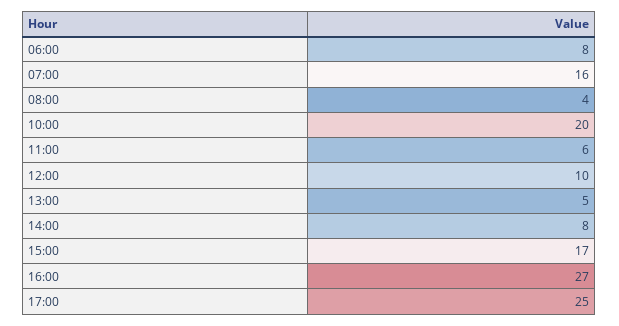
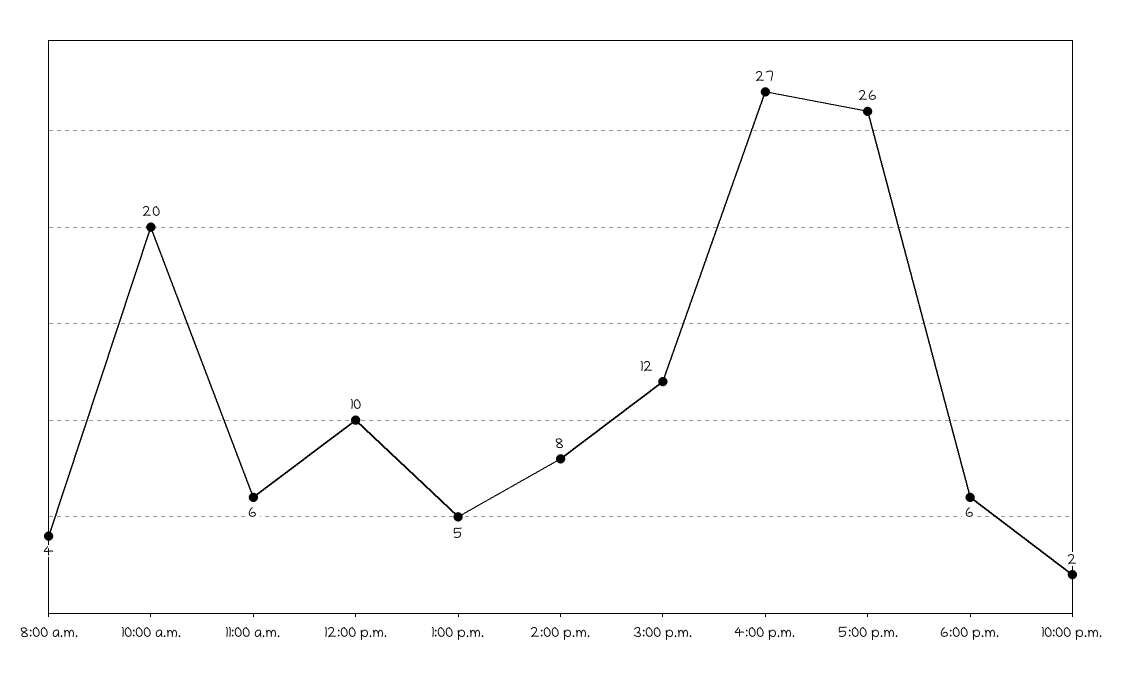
06:00: 8 -> none
07:00: 16 -> none
15:00: 17 -> 12
17:00: 25 -> 26
6:00 p.m.: none -> 6
10:00 p.m.: none -> 2

